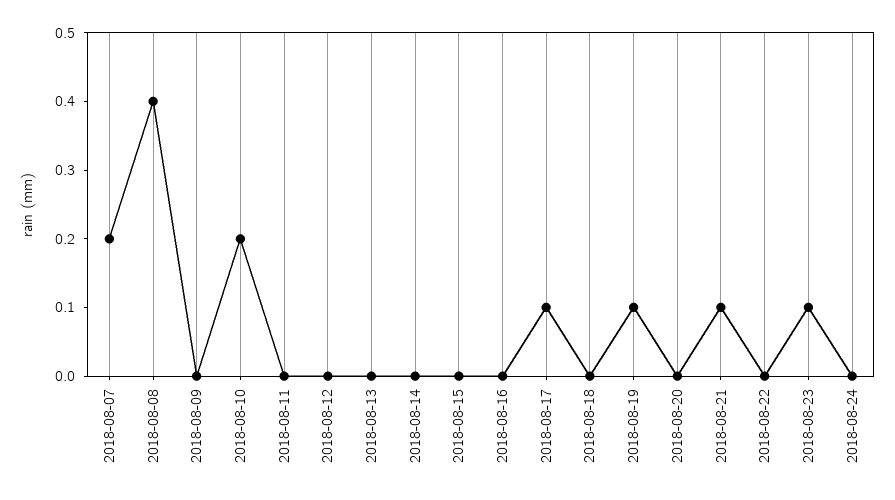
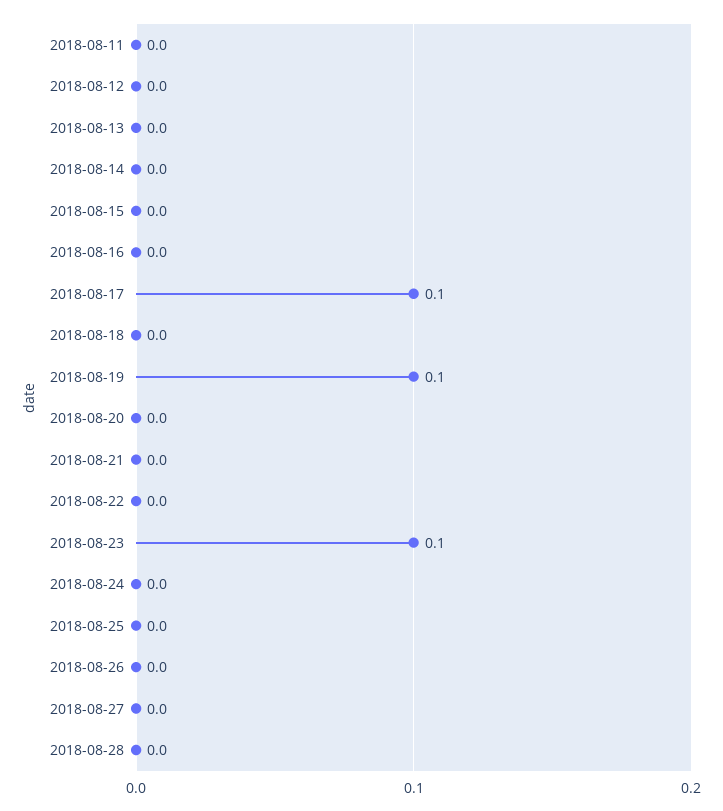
2018-08-07: 0.2 -> none
2018-08-08: 0.4 -> none
2018-08-09: 0 -> none
2018-08-10: 0.2 -> none
2018-08-21: 0.1 -> 0
2018-08-25: none -> 0
2018-08-26: none -> 0
2018-08-27: none -> 0
2018-08-28: none -> 0

